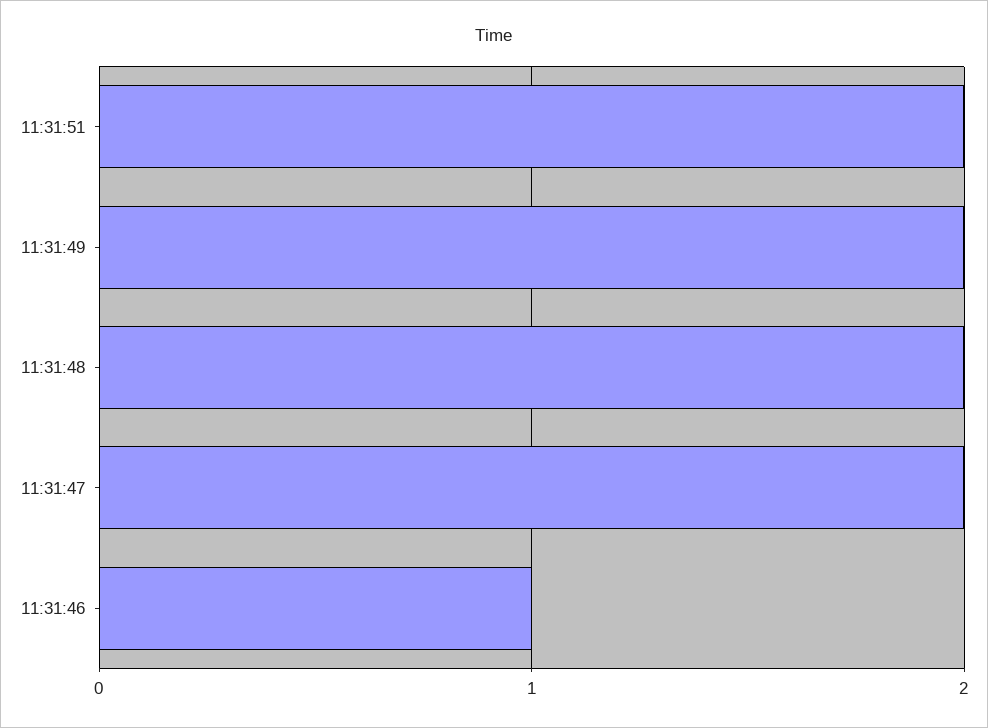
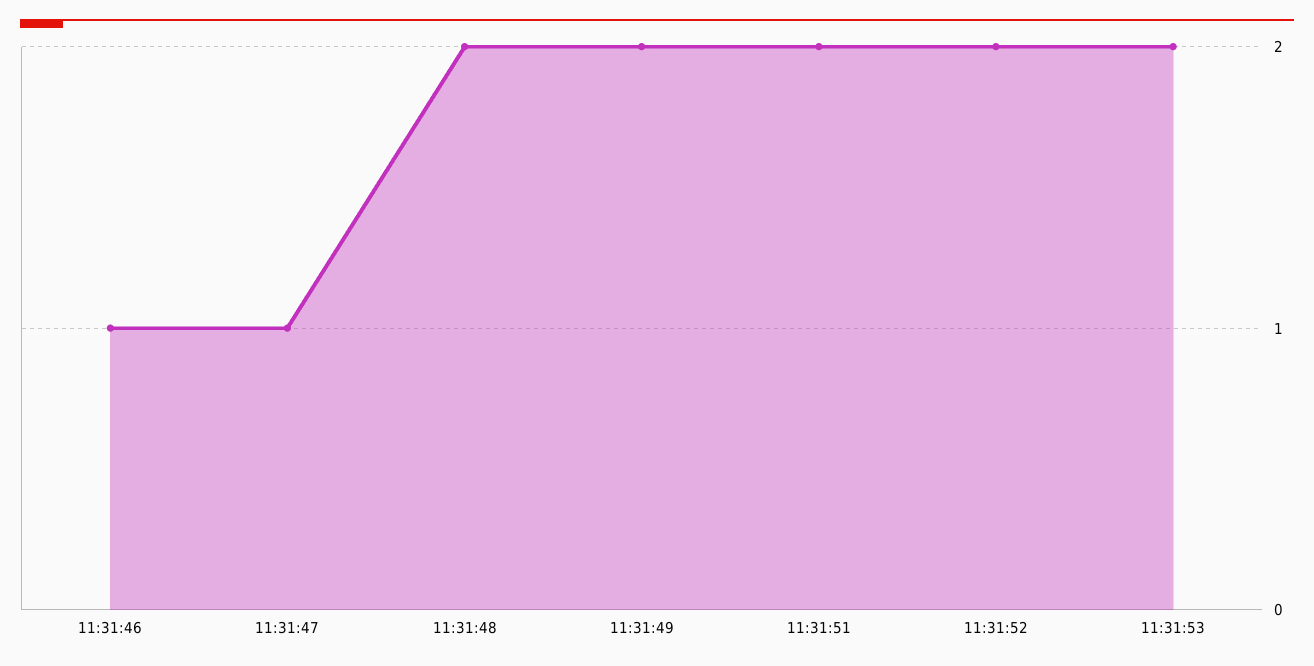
11:31:47: 2 -> 1
11:31:52: none -> 2
11:31:53: none -> 2

